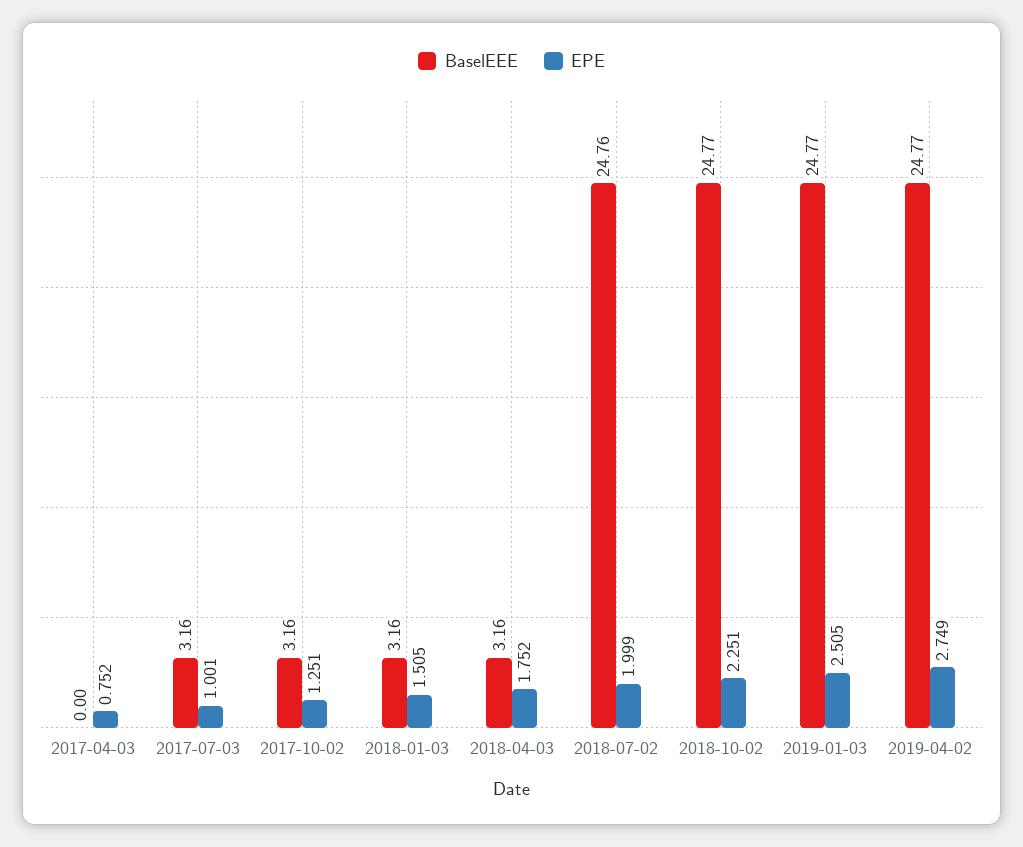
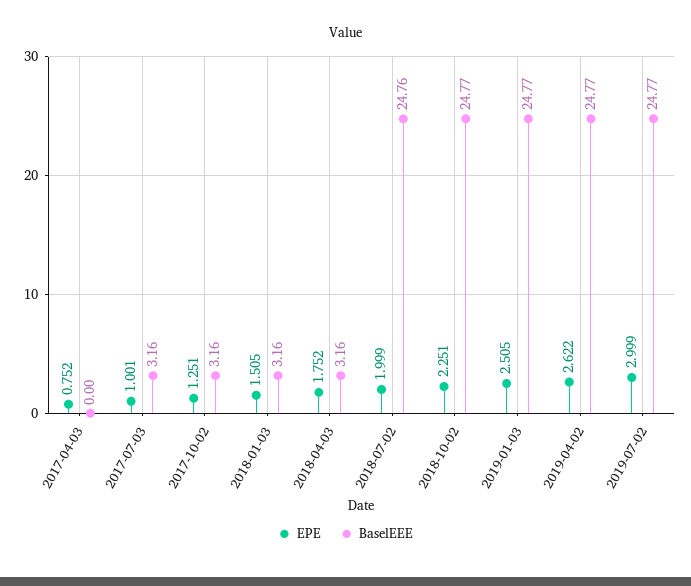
EPE, 2019-04-02: 2.749 -> 2.622
EPE, 2019-07-02: none -> 2.999
BaselEEE, 2019-07-02: none -> 24.77

